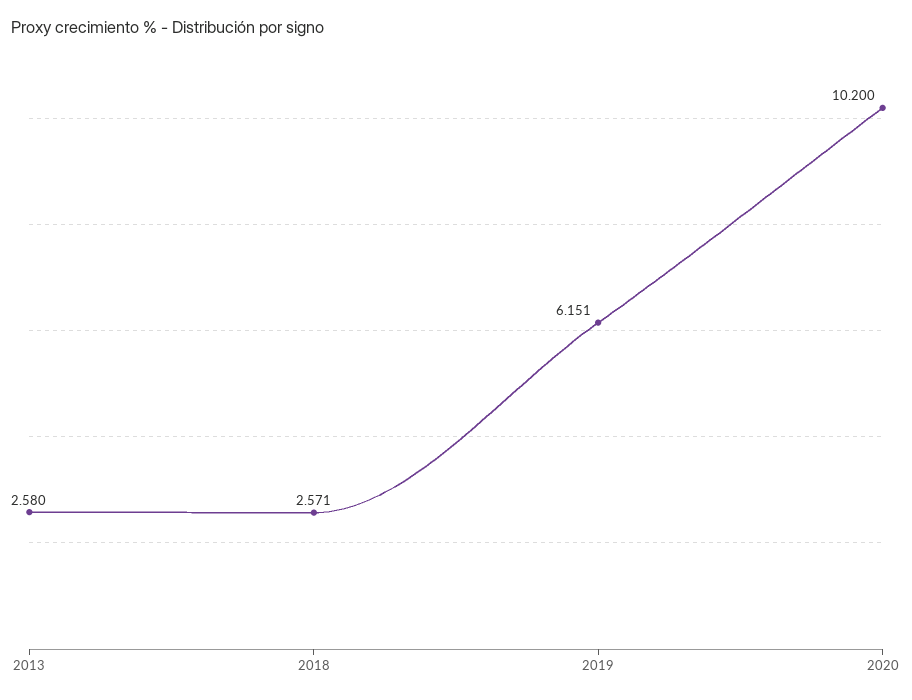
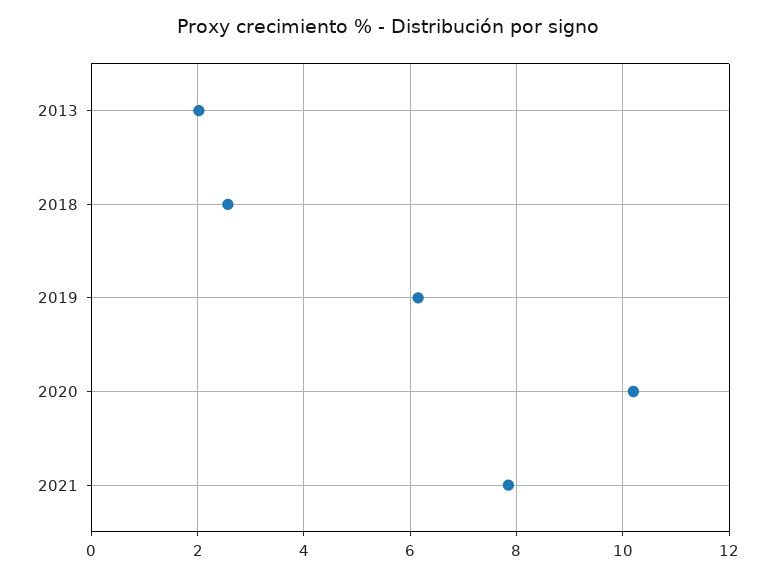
2013: 2.58 -> 2
2021: none -> 7.8

